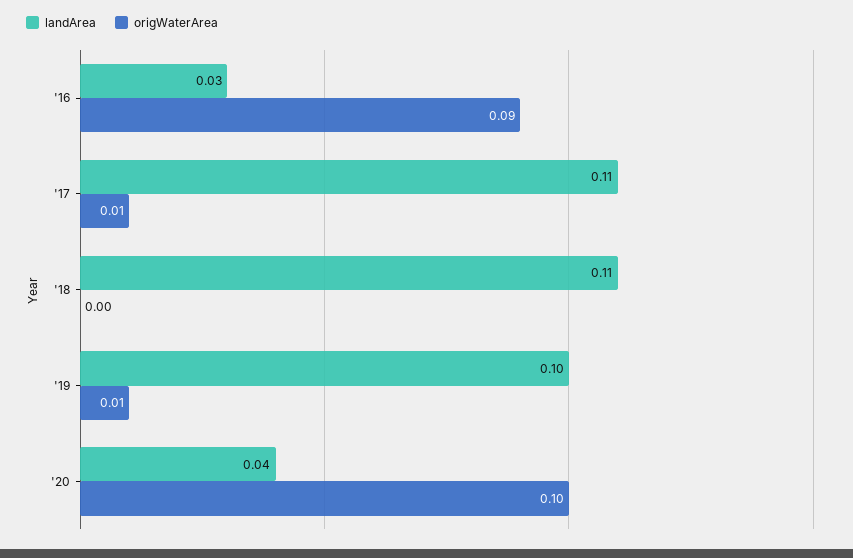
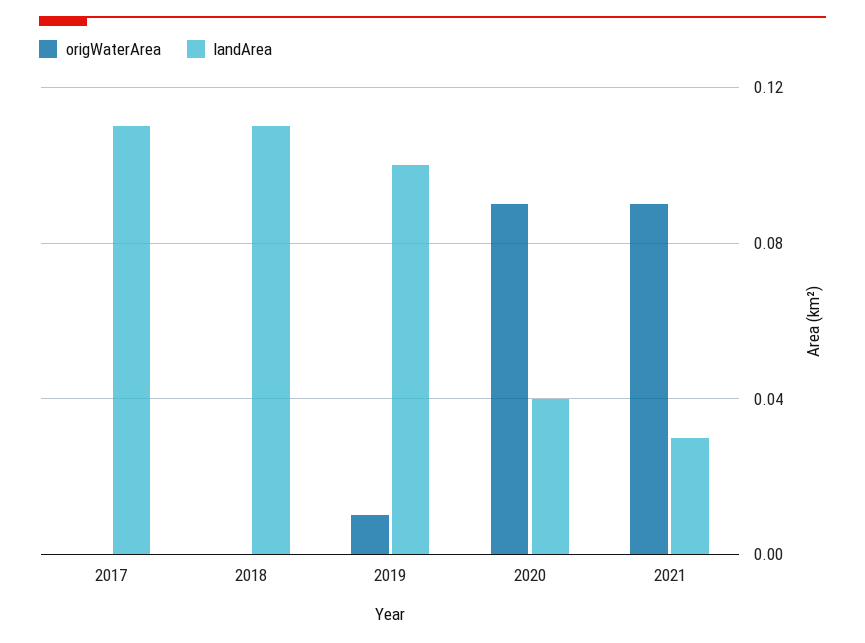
landArea, '16: 0.03 -> none
origWaterArea, '16: 0.09 -> none
origWaterArea, '17: 0.01 -> 0
origWaterArea, '20: 0.1 -> 0.09
origWaterArea, 2021: none -> 0.09
landArea, 2021: none -> 0.03

